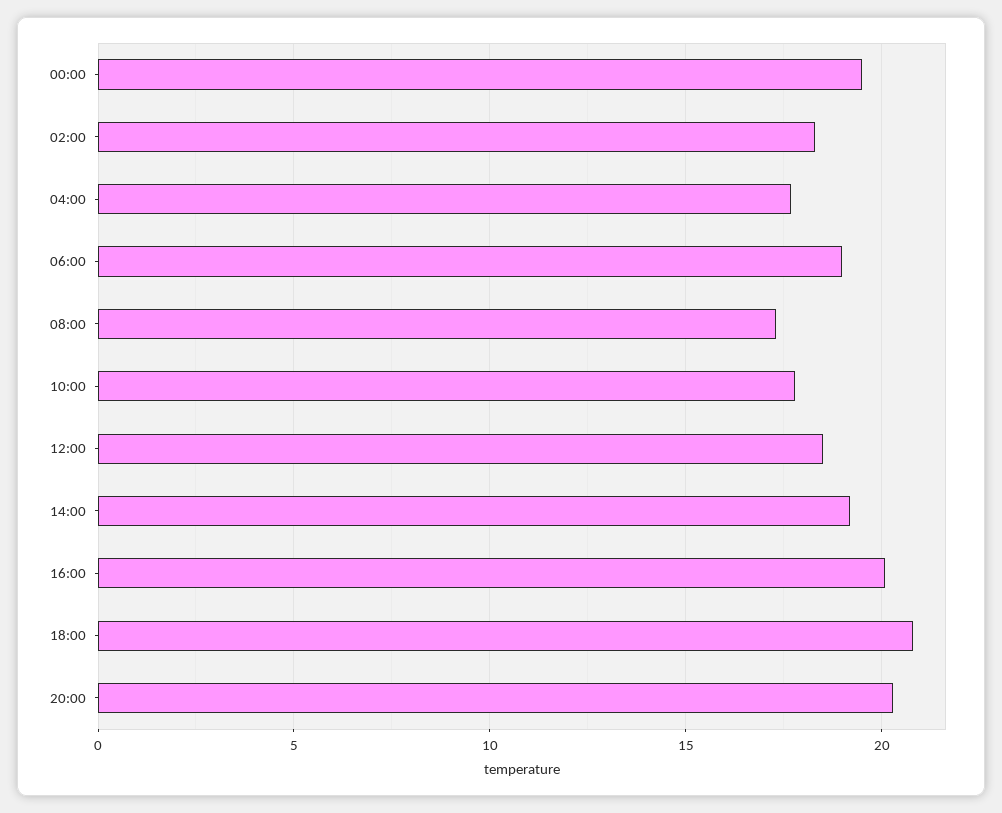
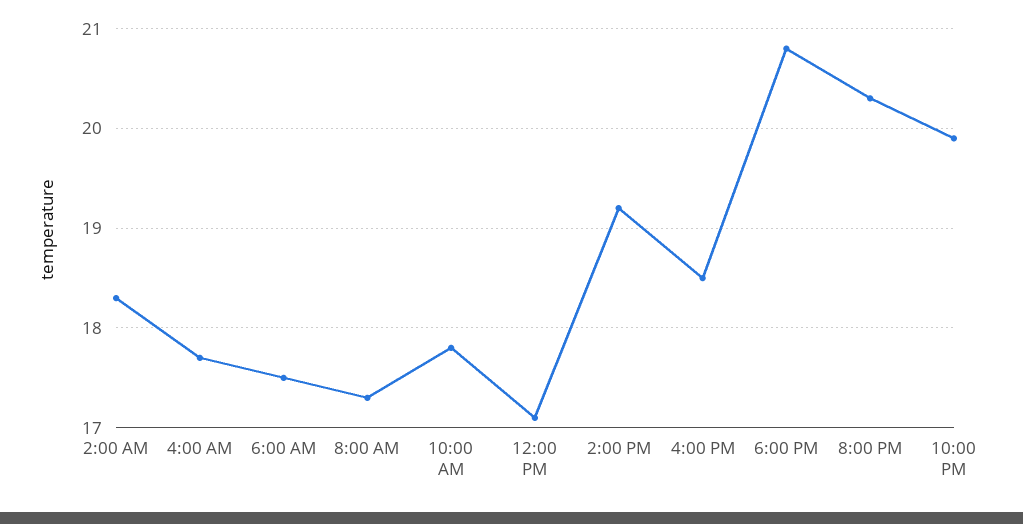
00:00: 19.5 -> none
06:00: 19 -> 17.5
12:00: 18.5 -> 17.1
16:00: 20 -> 18.5
10:00 PM: none -> 19.9

